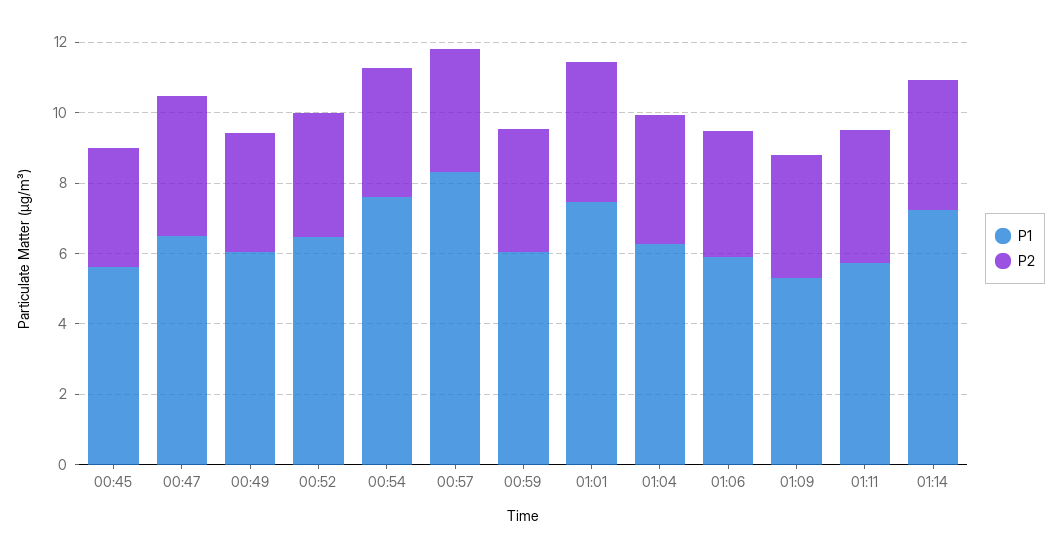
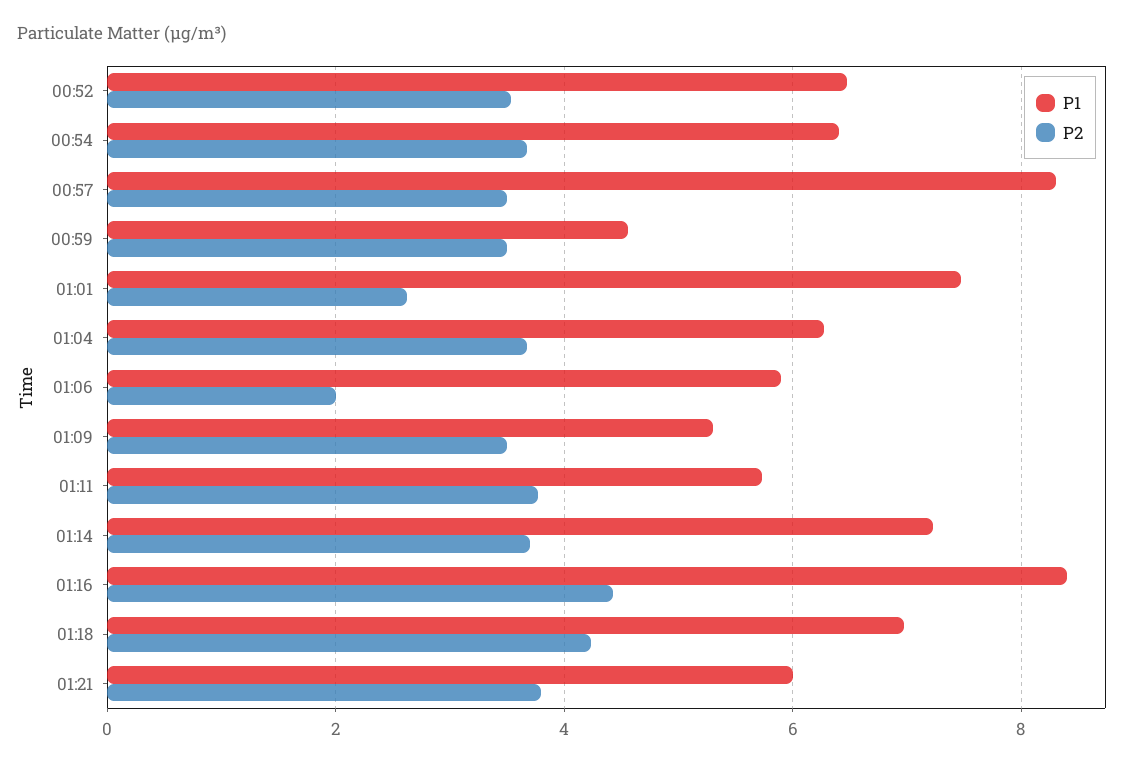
P1, 00:45: 5.5 -> none
P2, 00:45: 3.5 -> none
P1, 00:47: 6.5 -> none
P2, 00:47: 4 -> none
P1, 00:49: 6 -> none
P2, 00:49: 3.5 -> none
P1, 00:54: 7.5 -> 6.4
P1, 00:59: 6 -> 4.6
P2, 01:01: 4 -> 2.6
P2, 01:06: 3.5 -> 2
P1, 01:16: none -> 8.4
P2, 01:16: none -> 4.4
P1, 01:18: none -> 7
P2, 01:18: none -> 4.2
P1, 01:21: none -> 6
P2, 01:21: none -> 3.8

